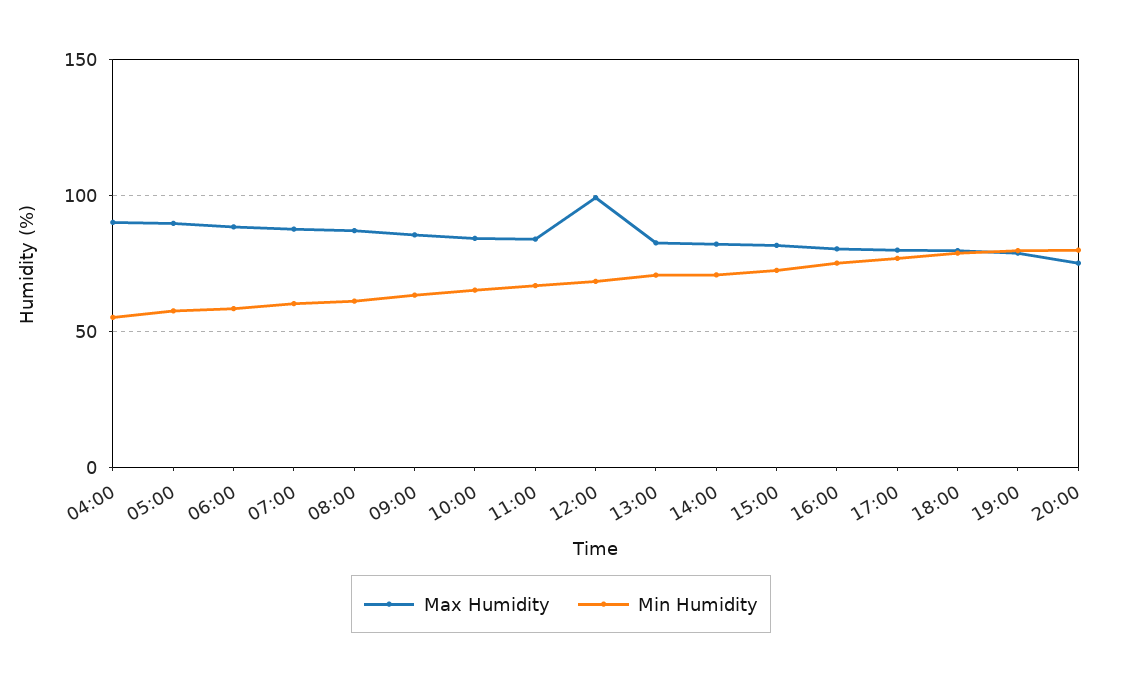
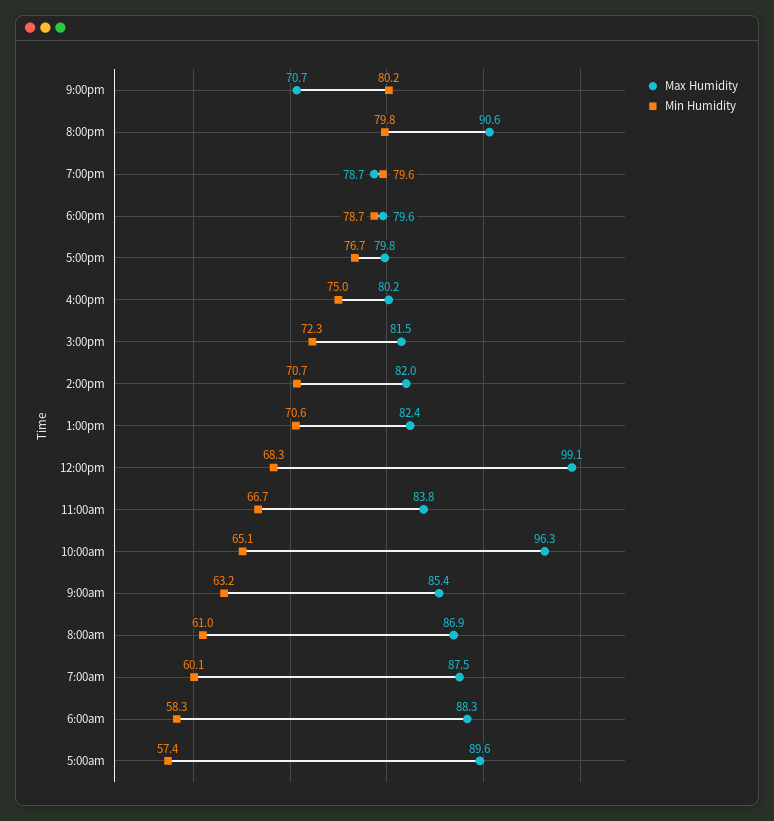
Max Humidity, 04:00: 90 -> none
Min Humidity, 04:00: 55 -> none
Max Humidity, 10:00: 85 -> 96.3
Max Humidity, 20:00: 75 -> 90.6
Max Humidity, 9:00pm: none -> 70.7
Min Humidity, 9:00pm: none -> 80.2

